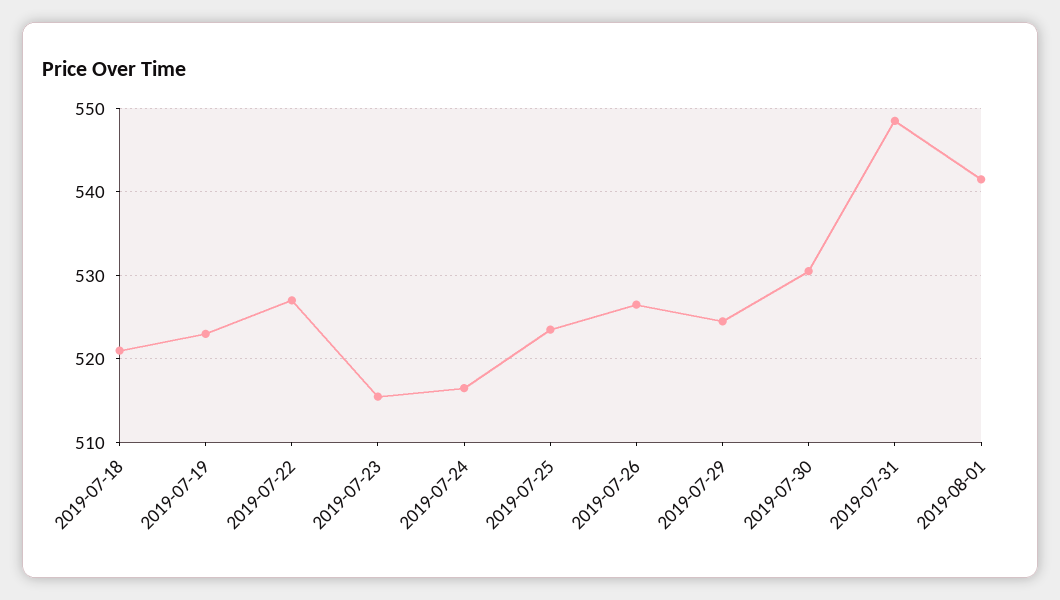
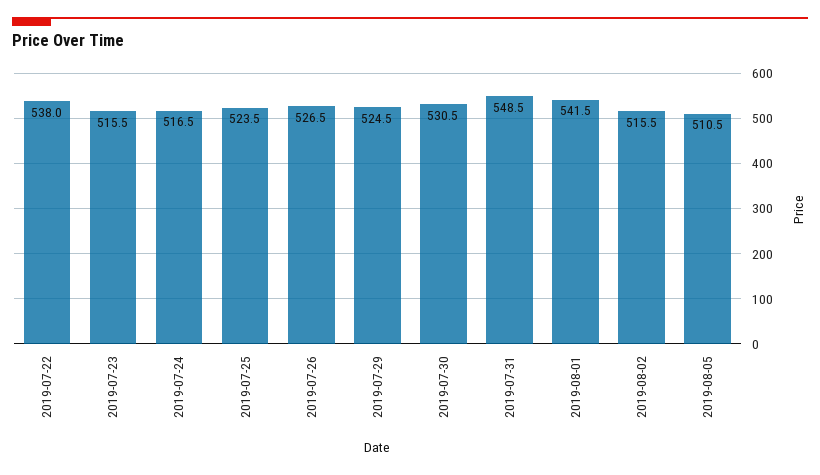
2019-07-18: 521 -> none
2019-07-19: 523 -> none
2019-07-22: 527 -> 538
2019-08-02: none -> 515.5
2019-08-05: none -> 510.5

